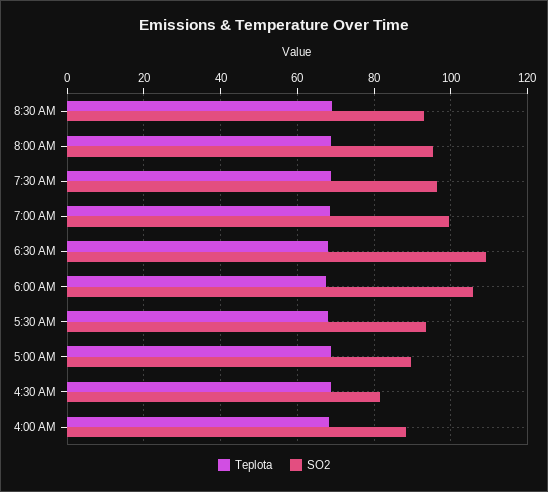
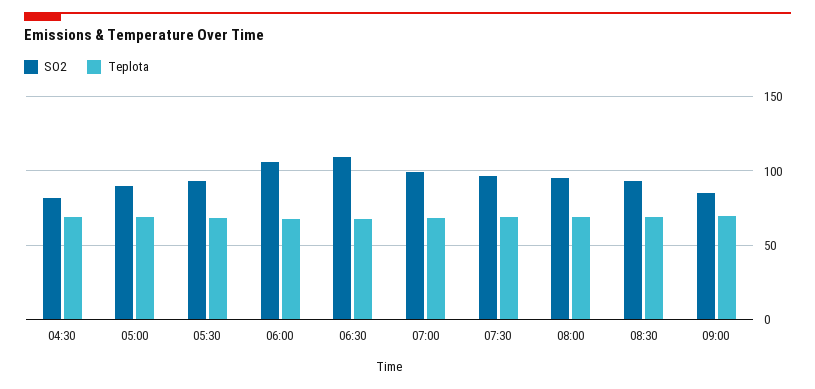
Teplota, 4:00 AM: 68 -> none
SO2, 4:00 AM: 88 -> none
SO2, 09:00: none -> 85
Teplota, 09:00: none -> 70

